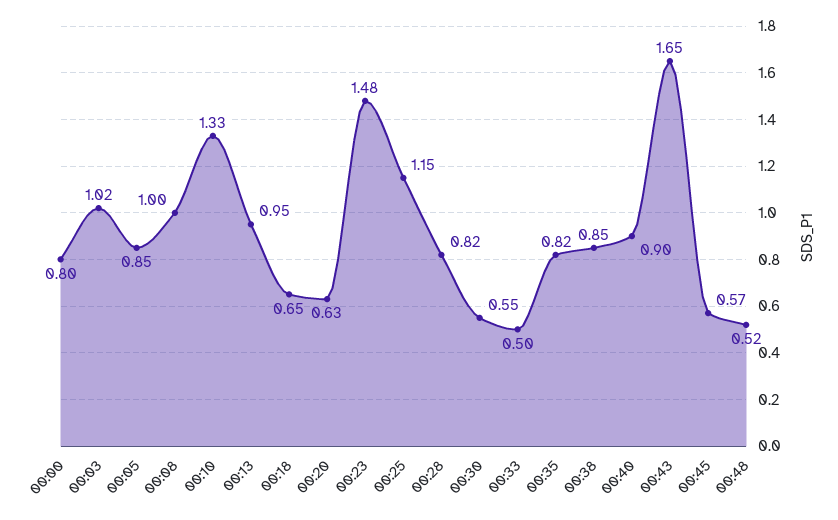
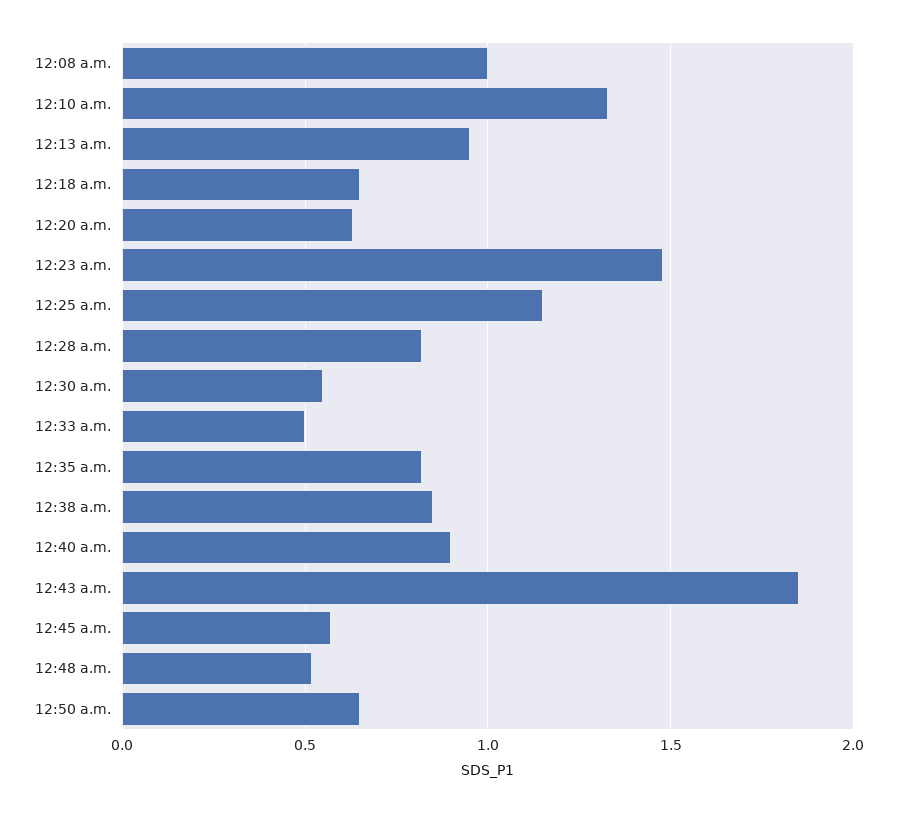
00:00: 0.8 -> none
00:03: 1.02 -> none
00:05: 0.85 -> none
00:43: 1.65 -> 1.85
12:50 a.m.: none -> 0.65

